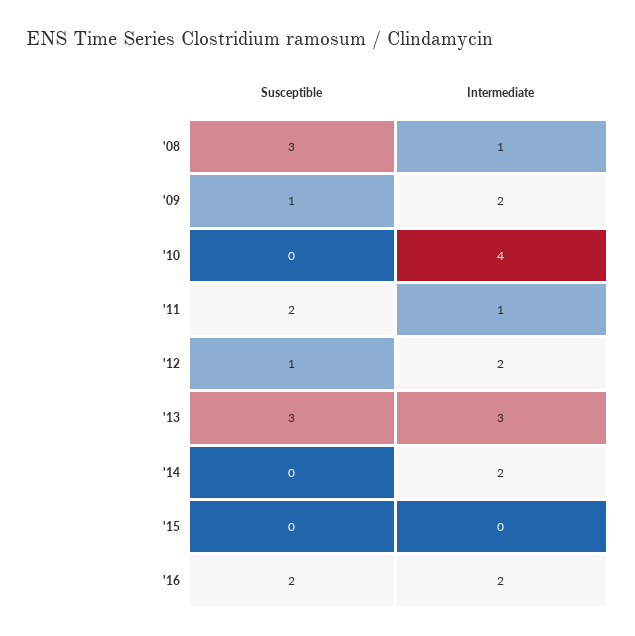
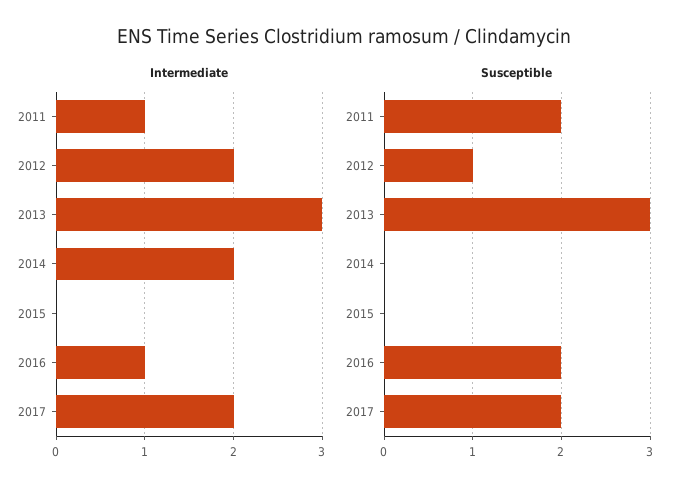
Susceptible, '08: 3 -> none
Intermediate, '08: 1 -> none
Susceptible, '09: 1 -> none
Intermediate, '09: 2 -> none
Susceptible, '10: 0 -> none
Intermediate, '10: 4 -> none
Intermediate, '16: 2 -> 1
Intermediate, 2017: none -> 2
Susceptible, 2017: none -> 2

